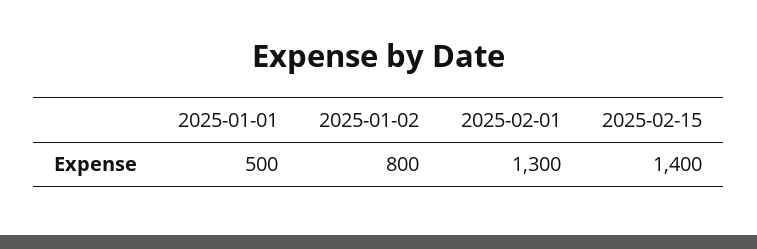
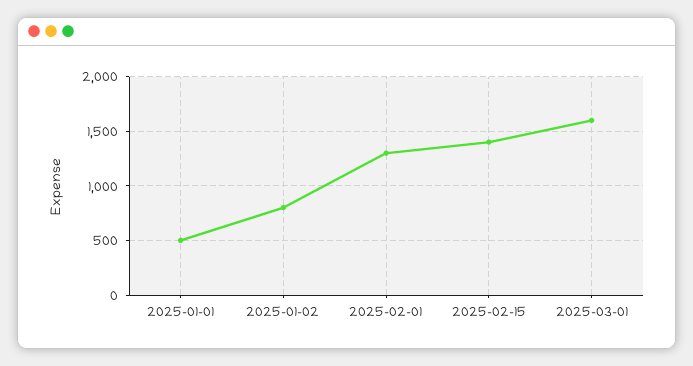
2025-03-01: none -> 1600

